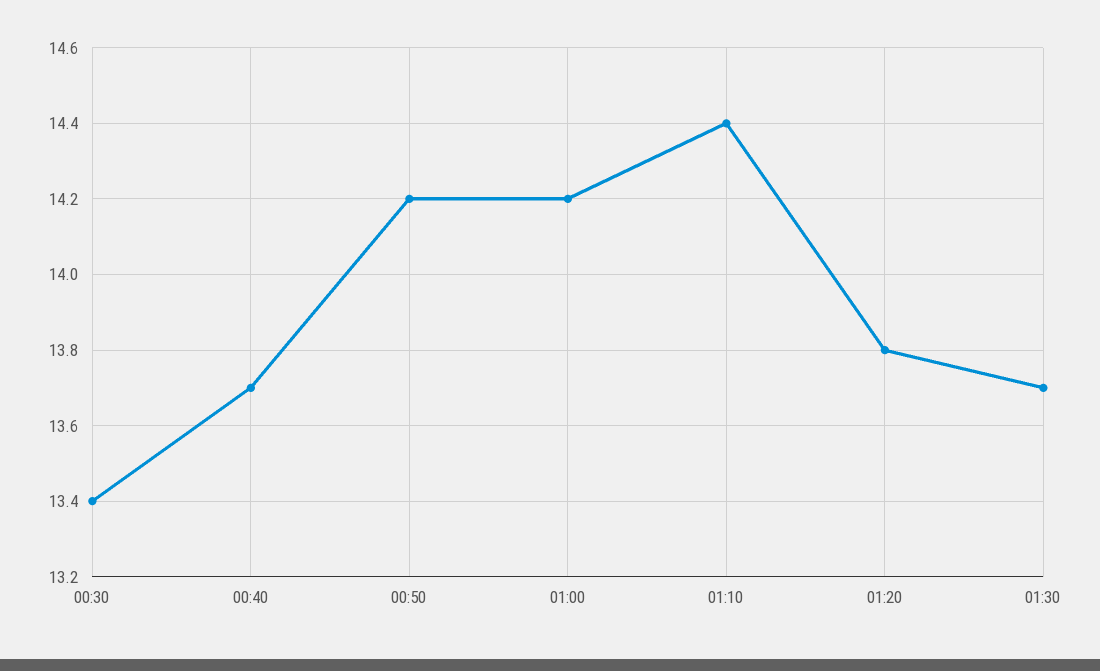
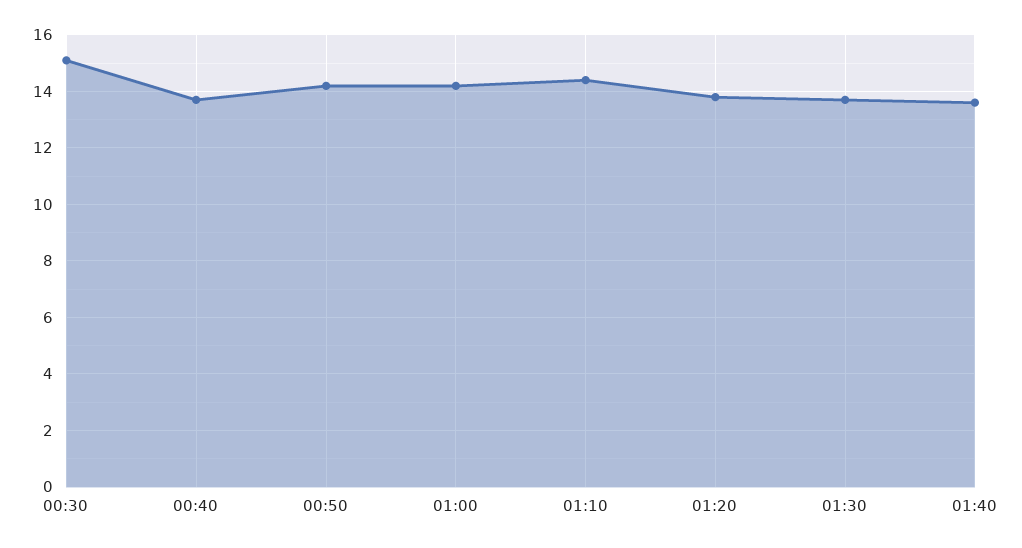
00:30: 13.4 -> 15
01:40: none -> 13.5

